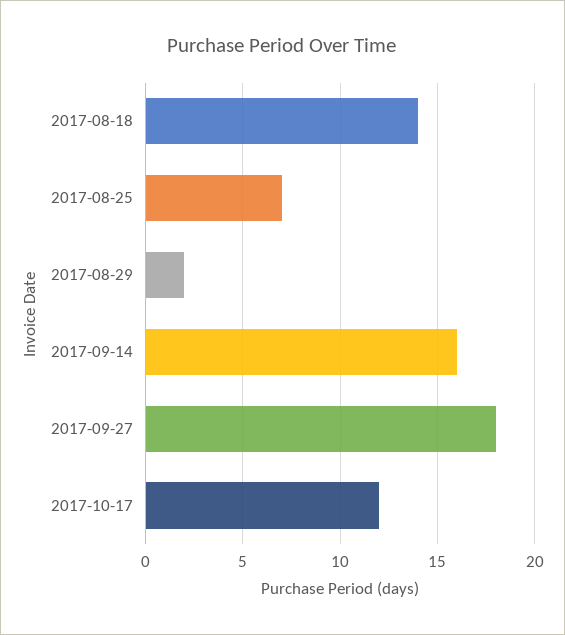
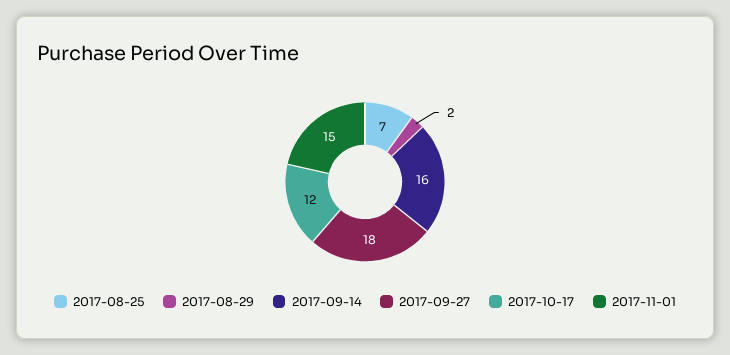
2017-08-18: 14 -> none
2017-11-01: none -> 15

